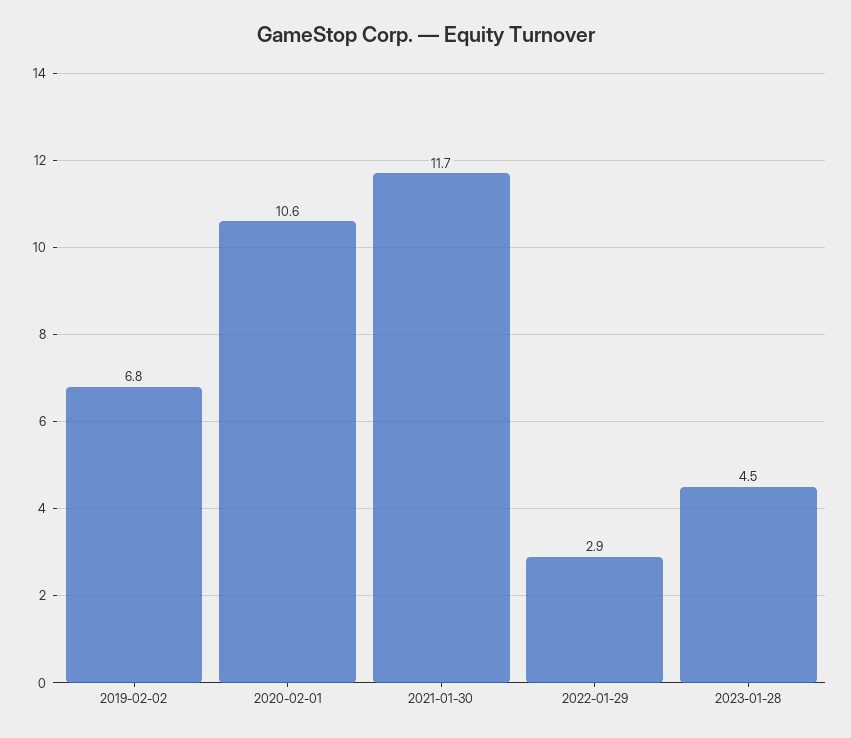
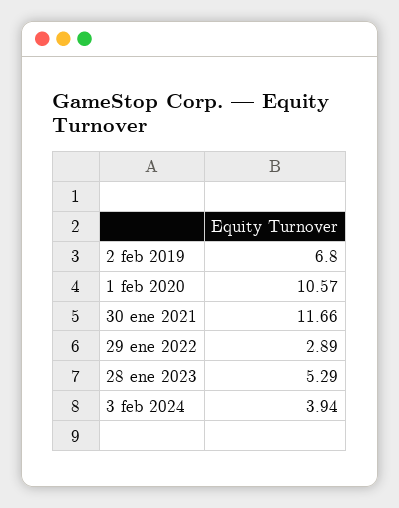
2023-01-28: 4.5 -> 5.29
3 feb 2024: none -> 3.94

